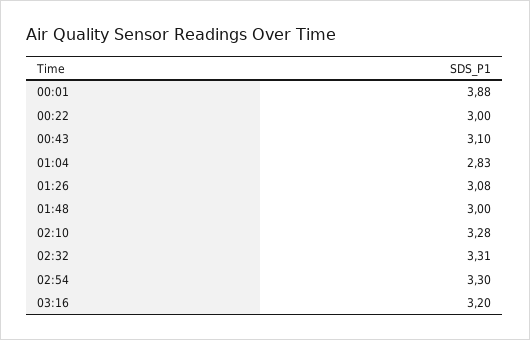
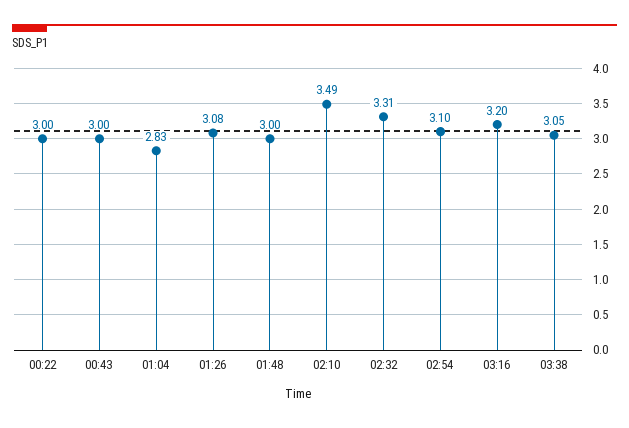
00:01: 3.88 -> none
00:43: 3.1 -> 3
02:10: 3.28 -> 3.49
02:54: 3.3 -> 3.1
03:38: none -> 3.05

